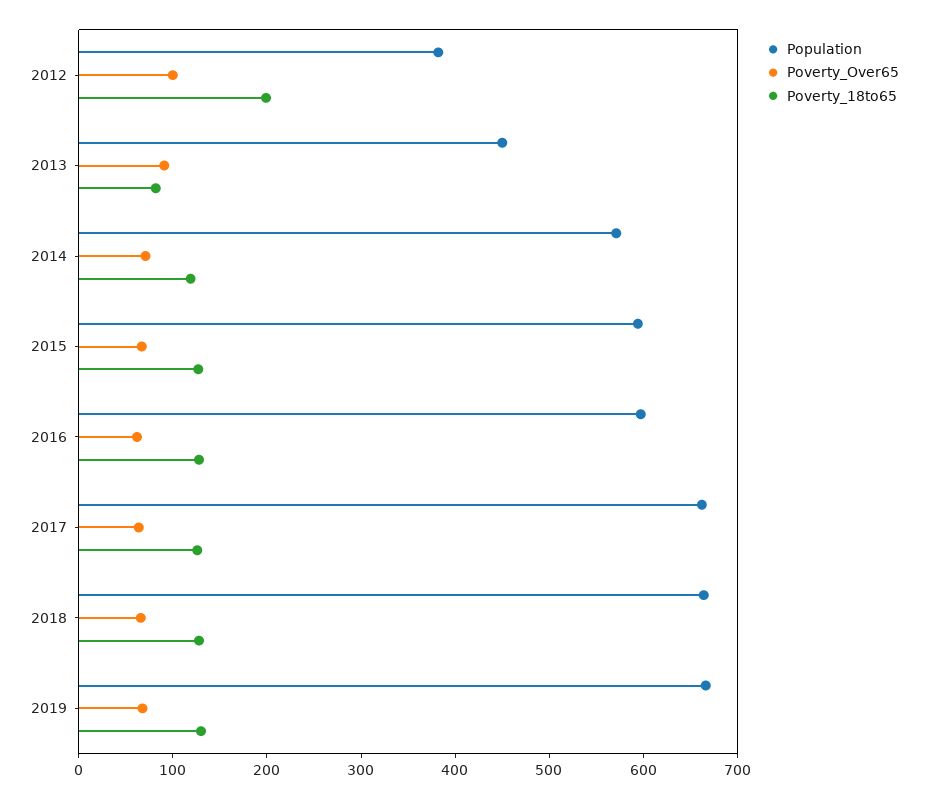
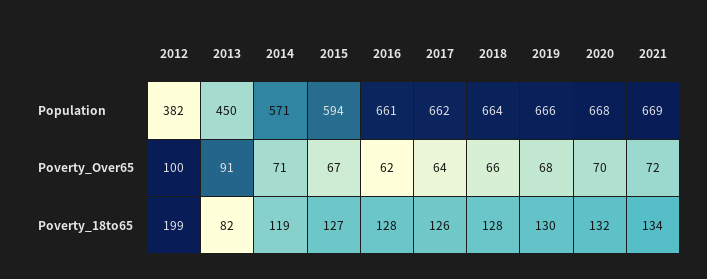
Population, 2016: 600 -> 661
Population, 2020: none -> 668
Population, 2021: none -> 669
Poverty_Over65, 2020: none -> 70
Poverty_Over65, 2021: none -> 72
Poverty_18to65, 2020: none -> 132
Poverty_18to65, 2021: none -> 134

